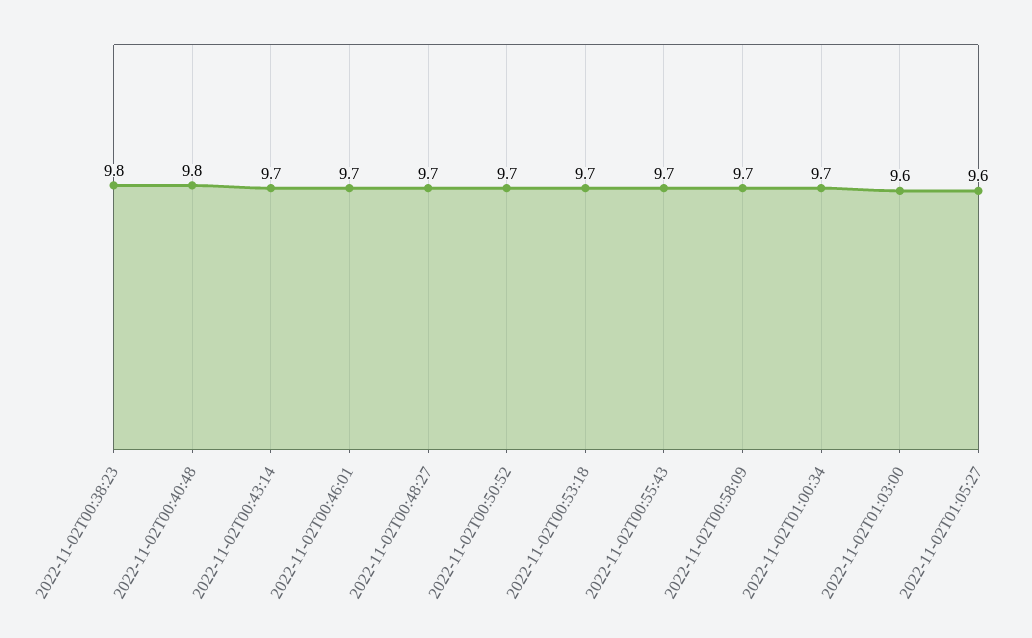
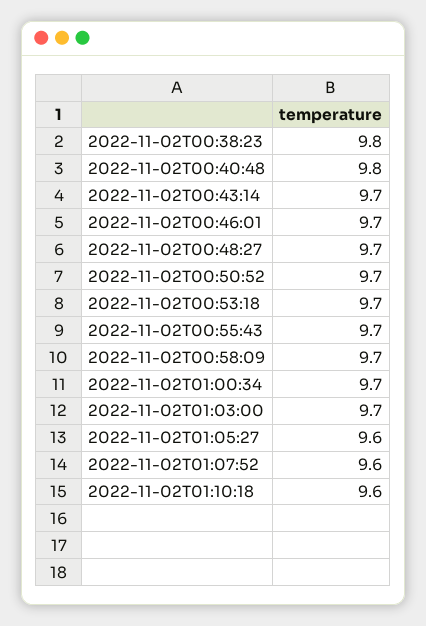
2022-11-02T01:03:00: 9.6 -> 9.7
2022-11-02T01:07:52: none -> 9.6
2022-11-02T01:10:18: none -> 9.6

